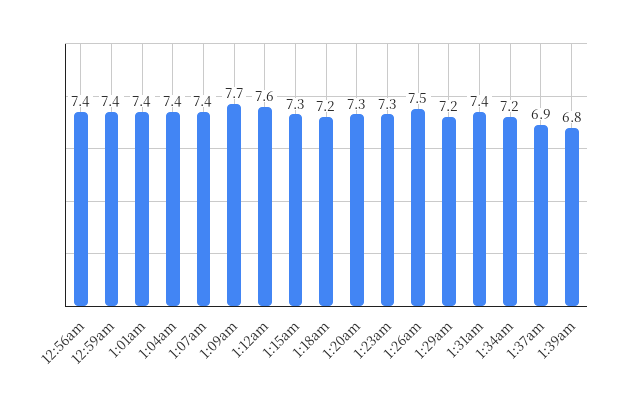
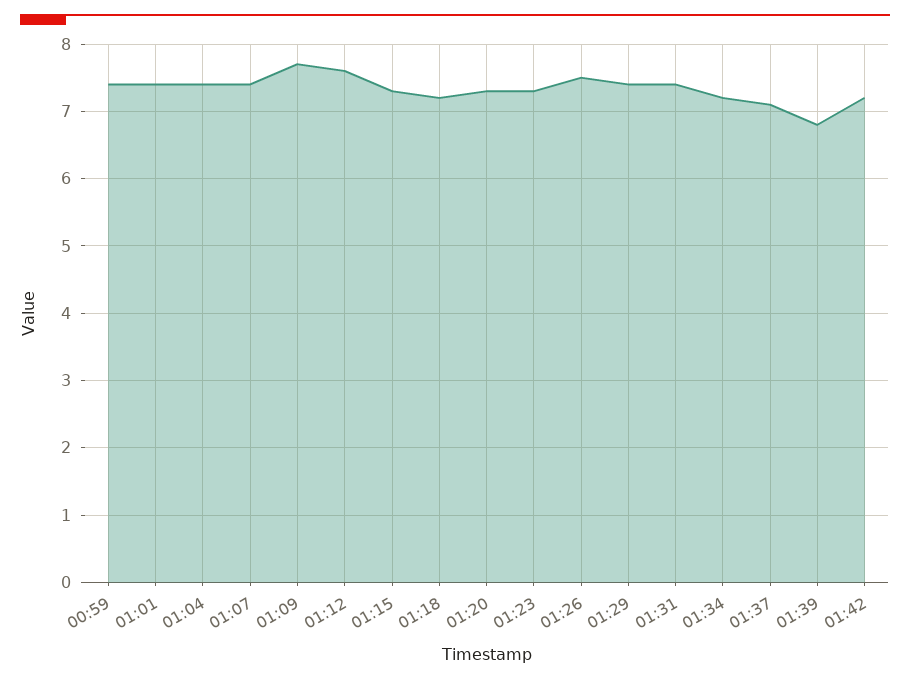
12:56am: 7.4 -> none
1:29am: 7.2 -> 7.4
1:37am: 6.9 -> 7.1
01:42: none -> 7.2

